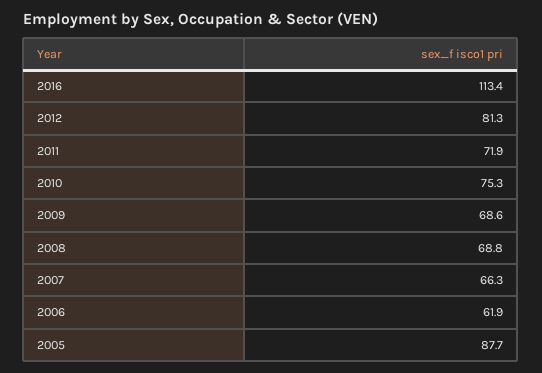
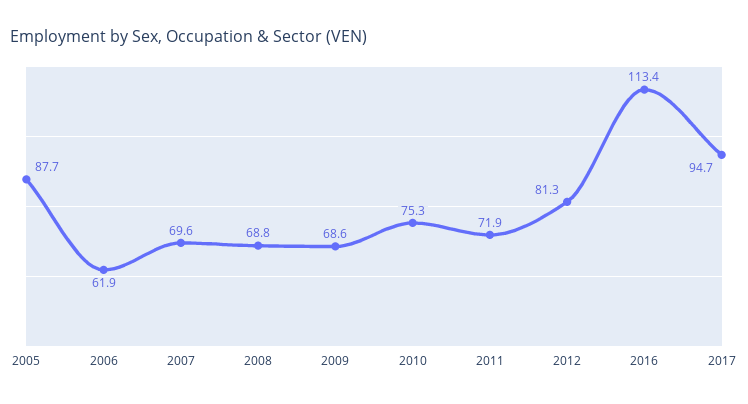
2007: 66.3 -> 69.6
2017: none -> 94.7

